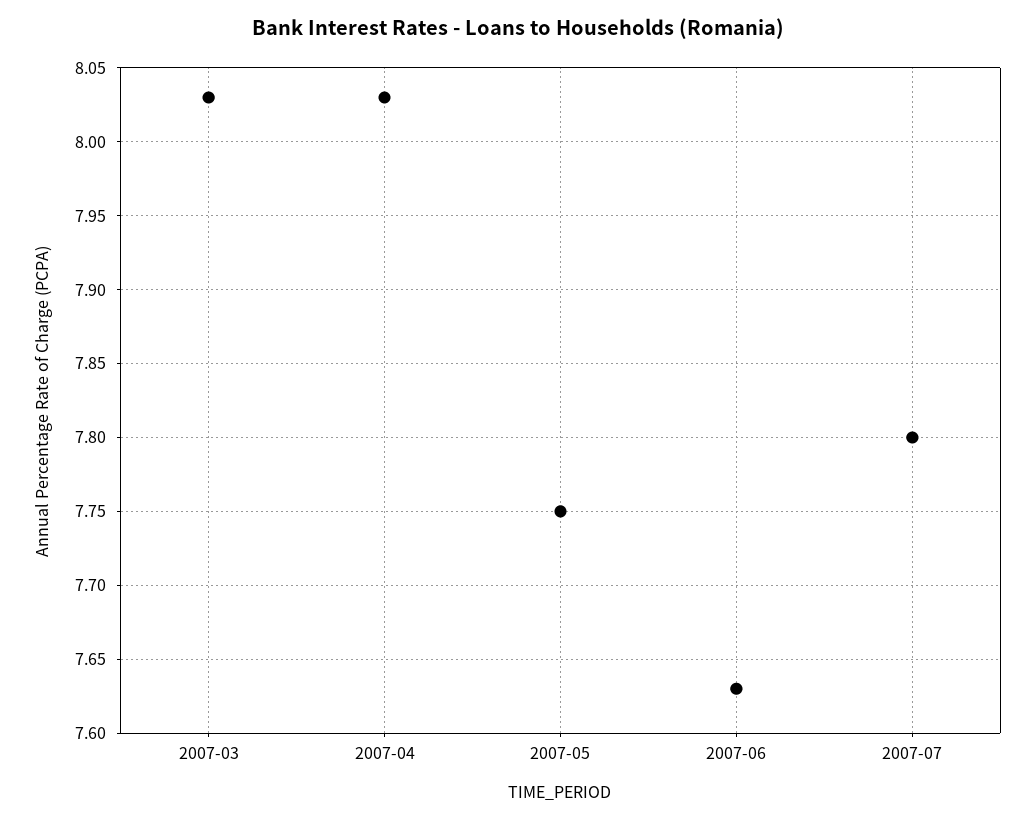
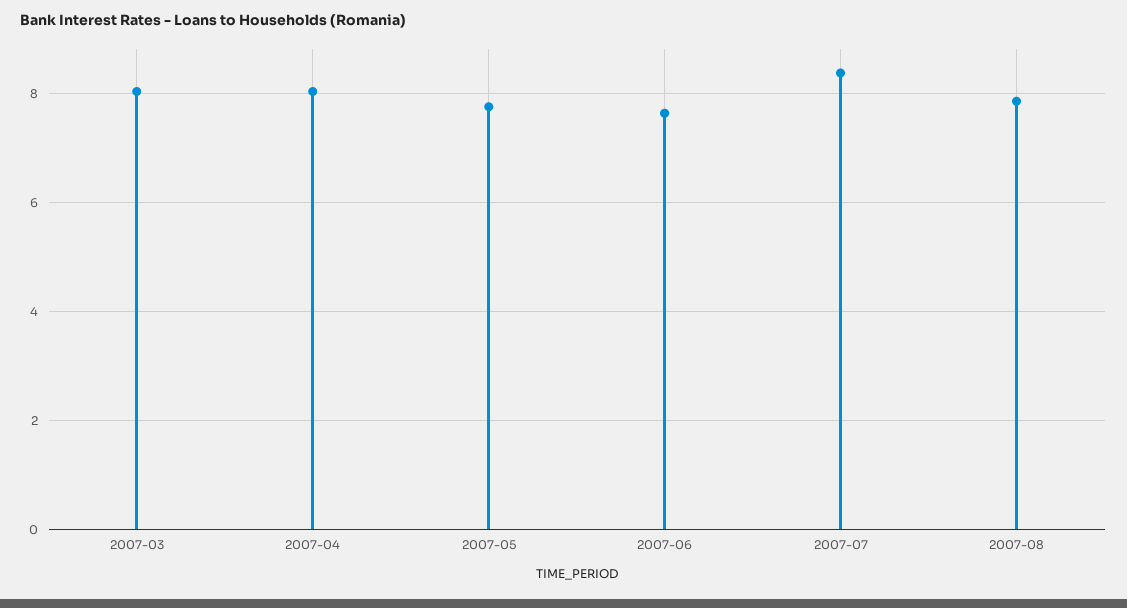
2007-07: 7.8 -> 8.4
2007-08: none -> 7.8

